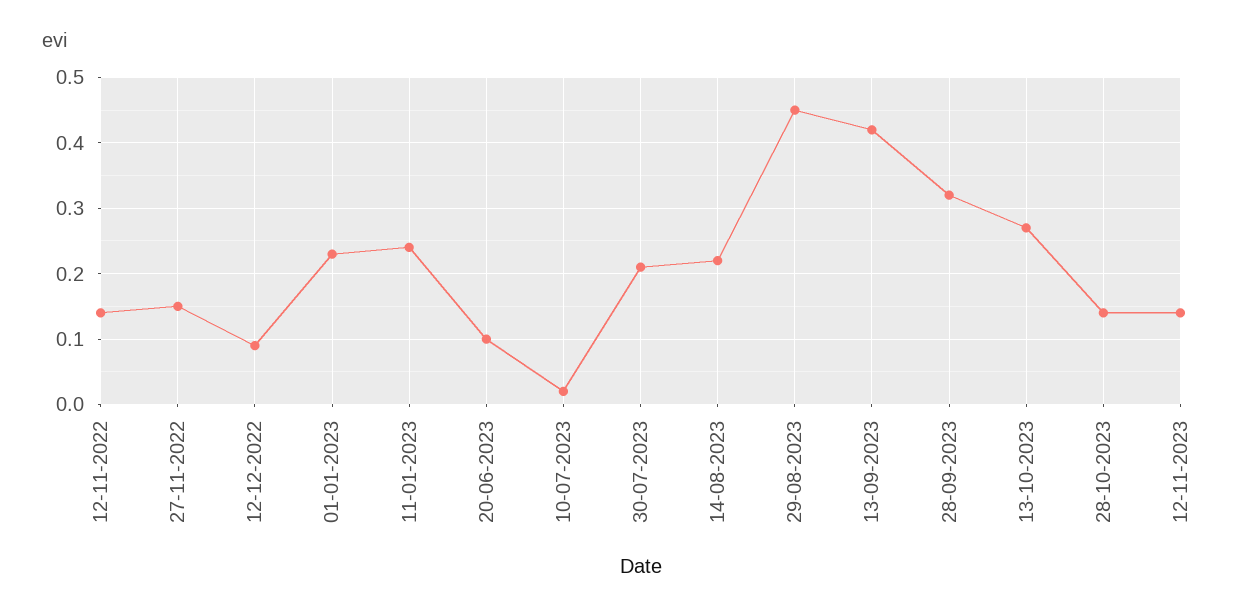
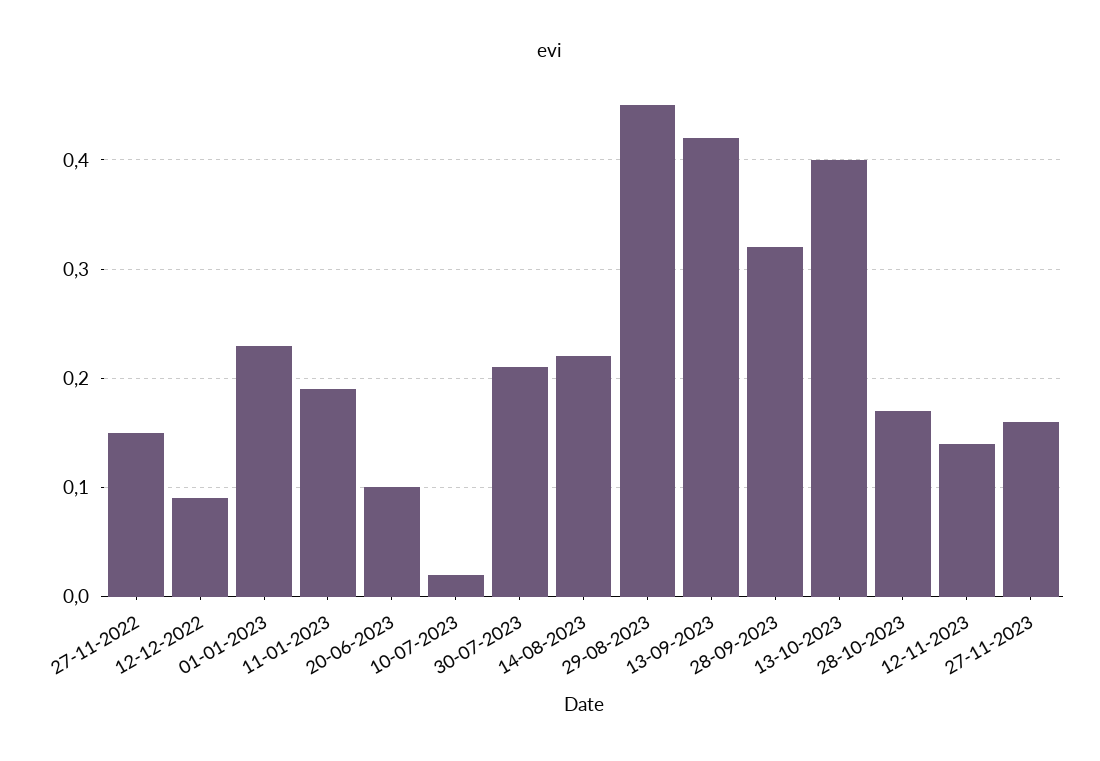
12-11-2022: 0.14 -> none
11-01-2023: 0.24 -> 0.19
13-10-2023: 0.27 -> 0.4
28-10-2023: 0.14 -> 0.17
27-11-2023: none -> 0.16

